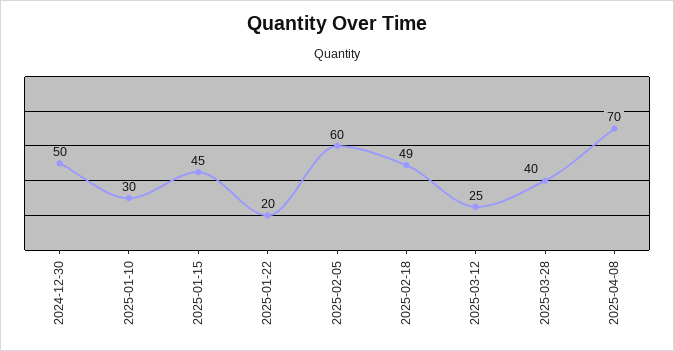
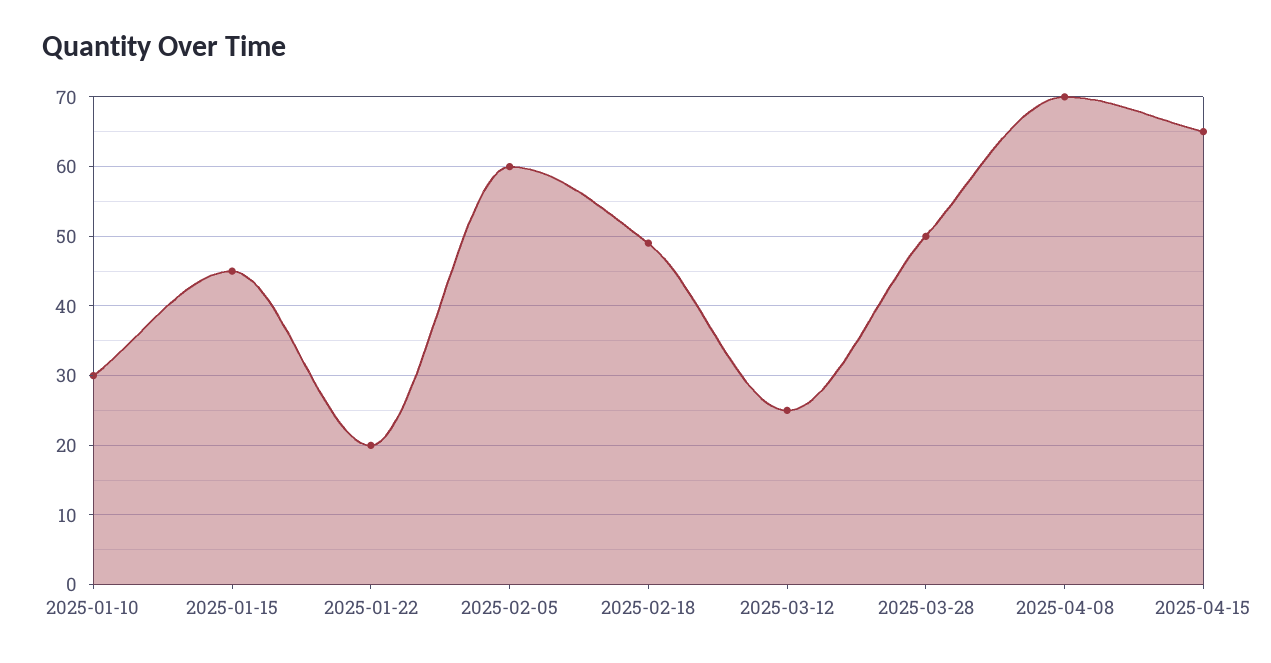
2024-12-30: 50 -> none
2025-03-28: 40 -> 50
2025-04-15: none -> 65

